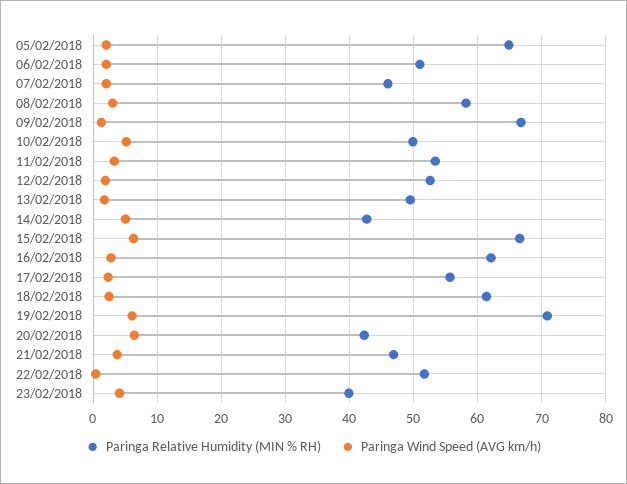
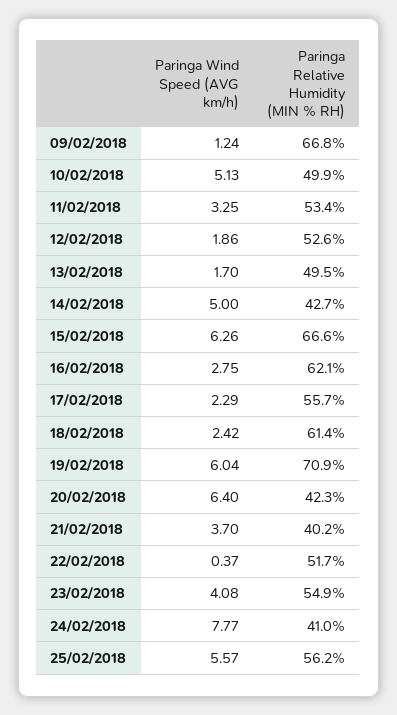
Paringa Relative Humidity (MIN % RH), 05/02/2018: 65 -> none
Paringa Wind Speed (AVG km/h), 05/02/2018: 2 -> none
Paringa Relative Humidity (MIN % RH), 06/02/2018: 51 -> none
Paringa Wind Speed (AVG km/h), 06/02/2018: 2 -> none
Paringa Relative Humidity (MIN % RH), 07/02/2018: 46 -> none
Paringa Wind Speed (AVG km/h), 07/02/2018: 2 -> none
Paringa Relative Humidity (MIN % RH), 08/02/2018: 58 -> none
Paringa Wind Speed (AVG km/h), 08/02/2018: 3 -> none
Paringa Relative Humidity (MIN % RH), 21/02/2018: 47 -> 40.2
Paringa Relative Humidity (MIN % RH), 23/02/2018: 40 -> 54.9
Paringa Wind Speed (AVG km/h), 24/02/2018: none -> 7.77
Paringa Relative Humidity (MIN % RH), 24/02/2018: none -> 41
Paringa Wind Speed (AVG km/h), 25/02/2018: none -> 5.57
Paringa Relative Humidity (MIN % RH), 25/02/2018: none -> 56.2

